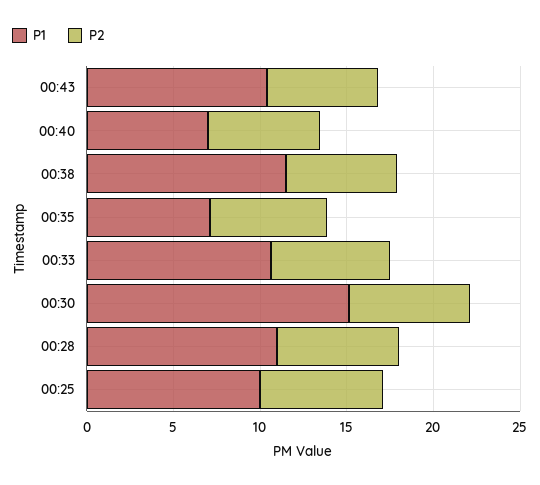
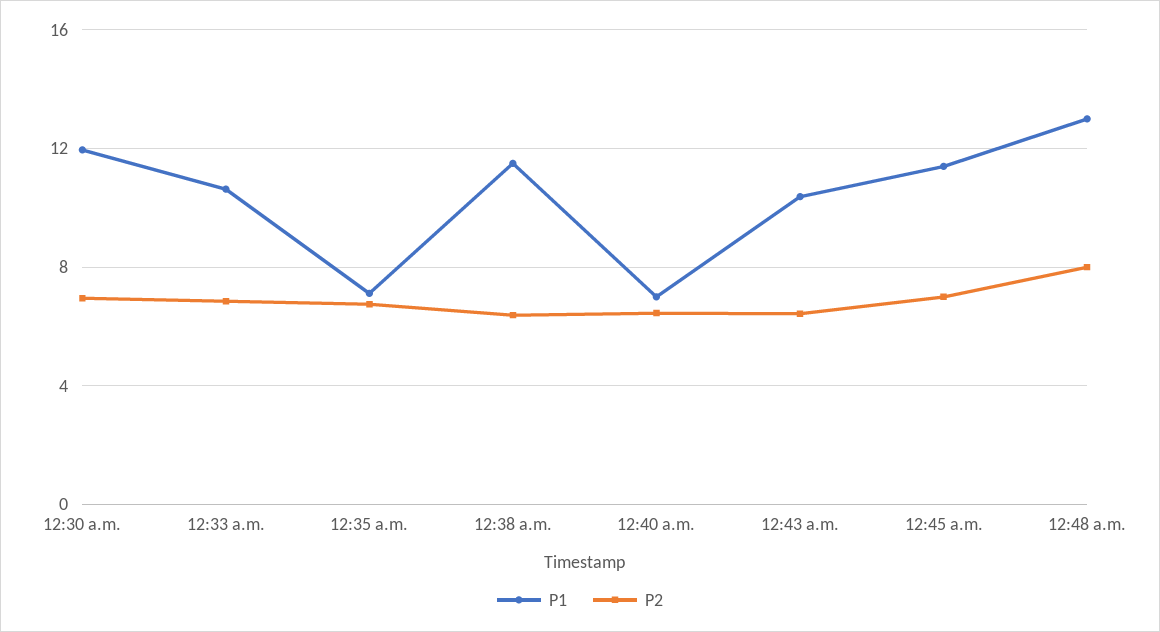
P1, 00:30: 15 -> 12
P1, 00:28: 11 -> none
P2, 00:28: 7 -> none
P1, 00:25: 10 -> none
P2, 00:25: 7 -> none
P1, 12:45 a.m.: none -> 11.5
P2, 12:45 a.m.: none -> 7
P1, 12:48 a.m.: none -> 13
P2, 12:48 a.m.: none -> 8

